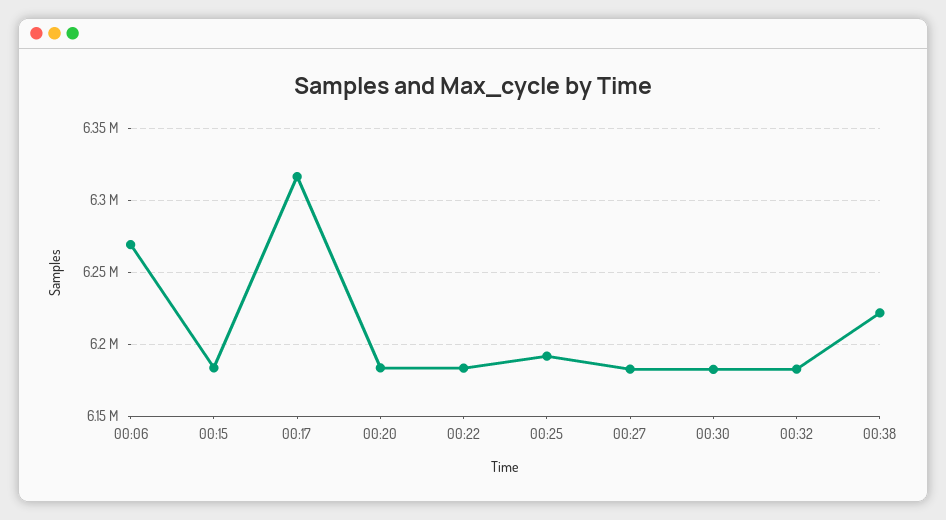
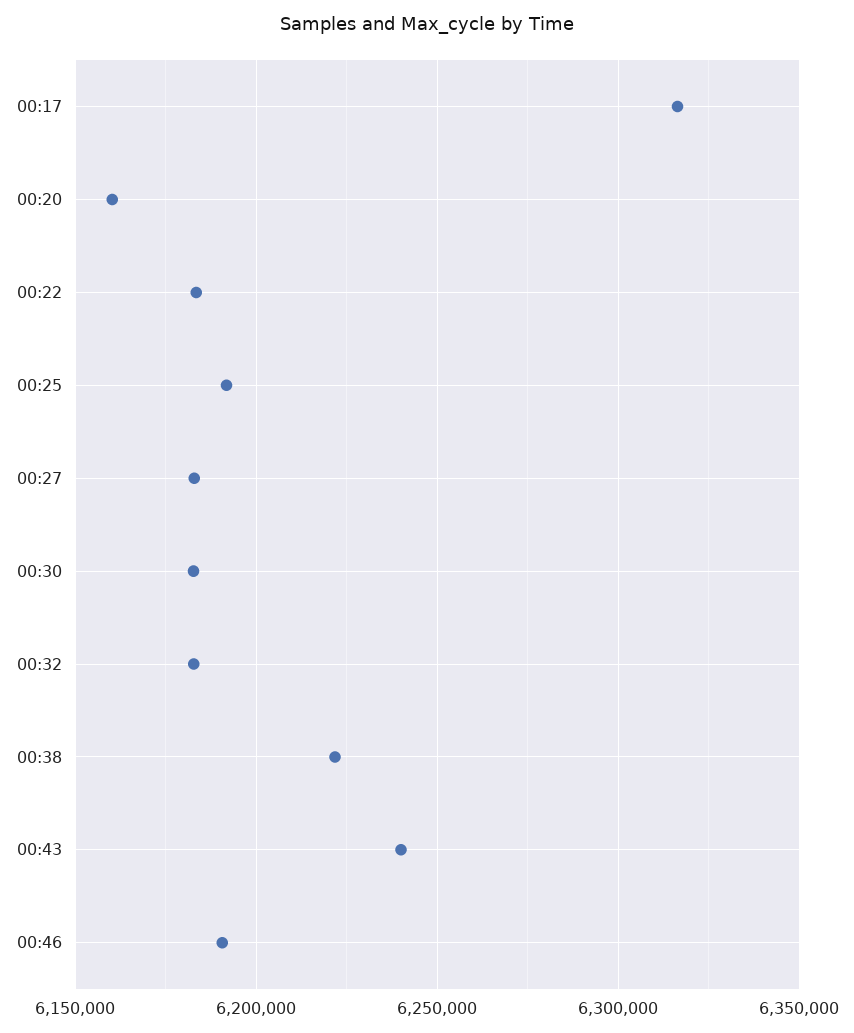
00:06: 6270000 -> none
00:15: 6185000 -> none
00:20: 6185000 -> 6160000
00:43: none -> 6240000
00:46: none -> 6190000

